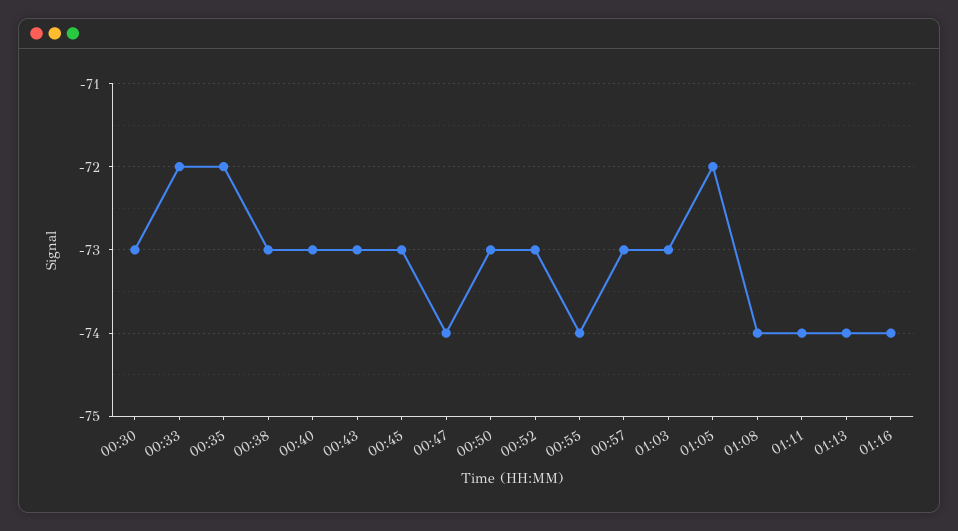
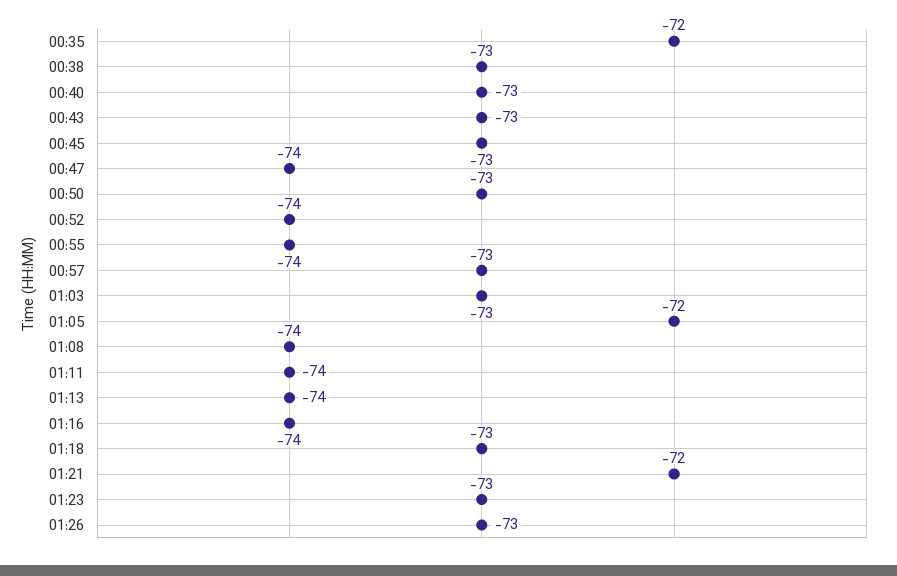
00:30: -73 -> none
00:33: -72 -> none
00:52: -73 -> -74
01:18: none -> -73
01:21: none -> -72
01:23: none -> -73
01:26: none -> -73

